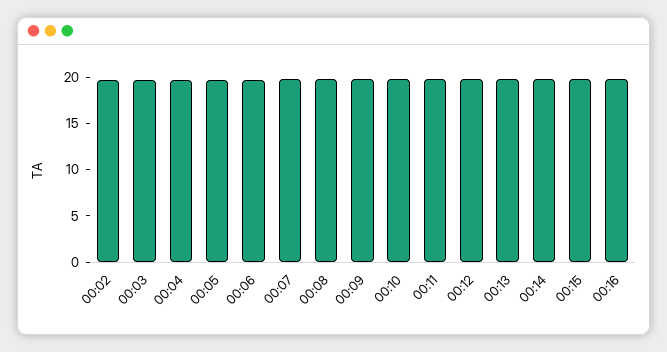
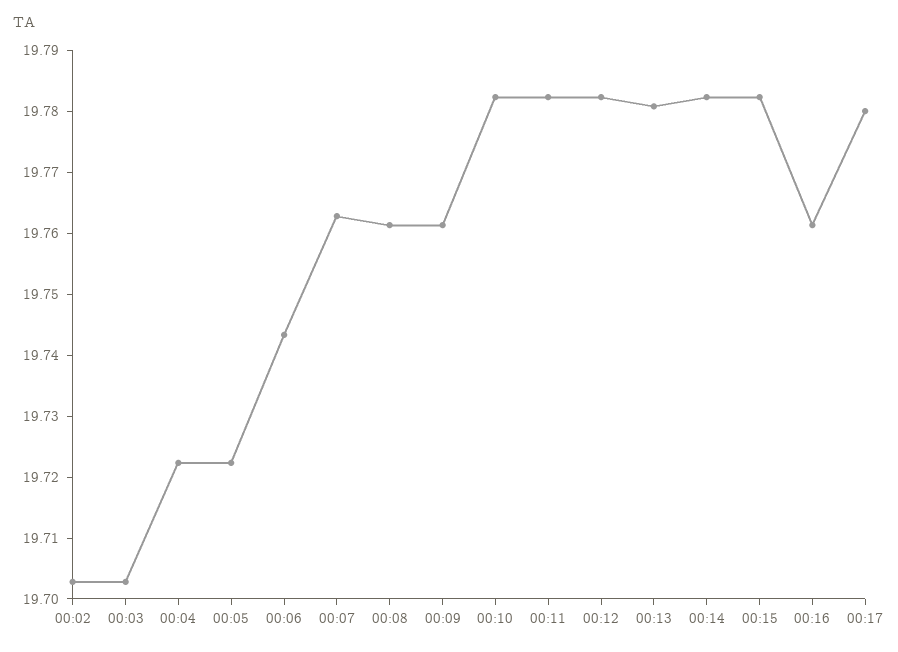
00:17: none -> 19.78

